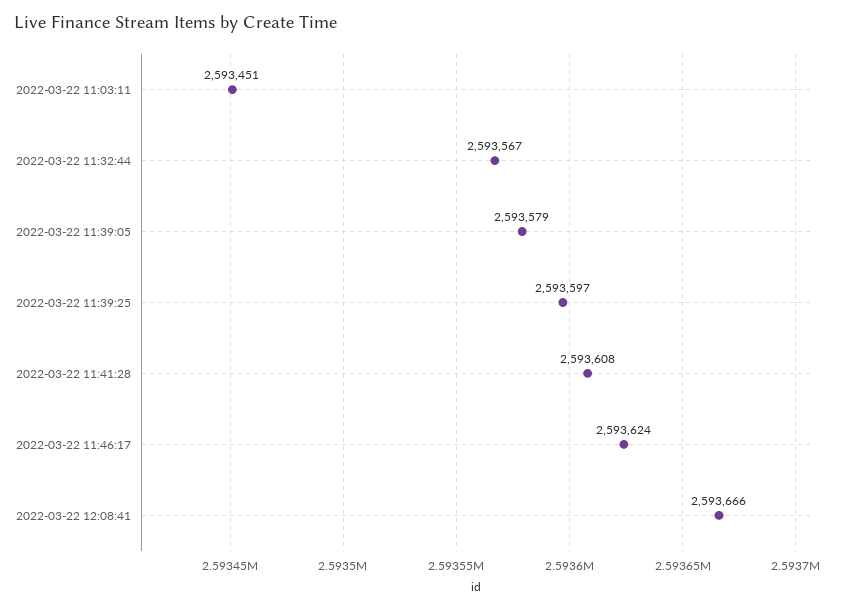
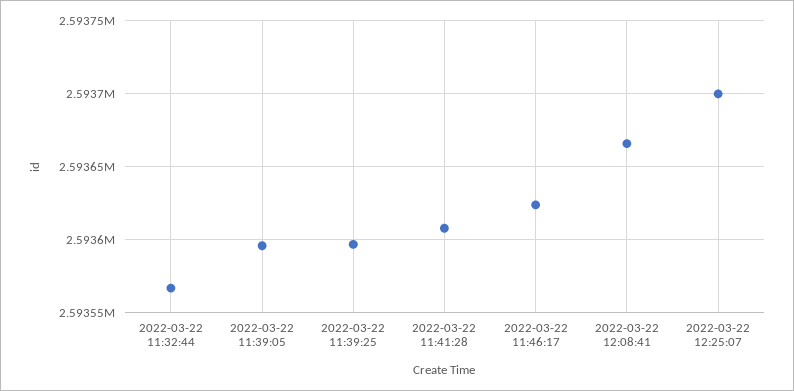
2022-03-22 11:03:11: 2593451 -> none
2022-03-22 11:39:05: 2593579 -> 2593595
2022-03-22 12:25:07: none -> 2593700

